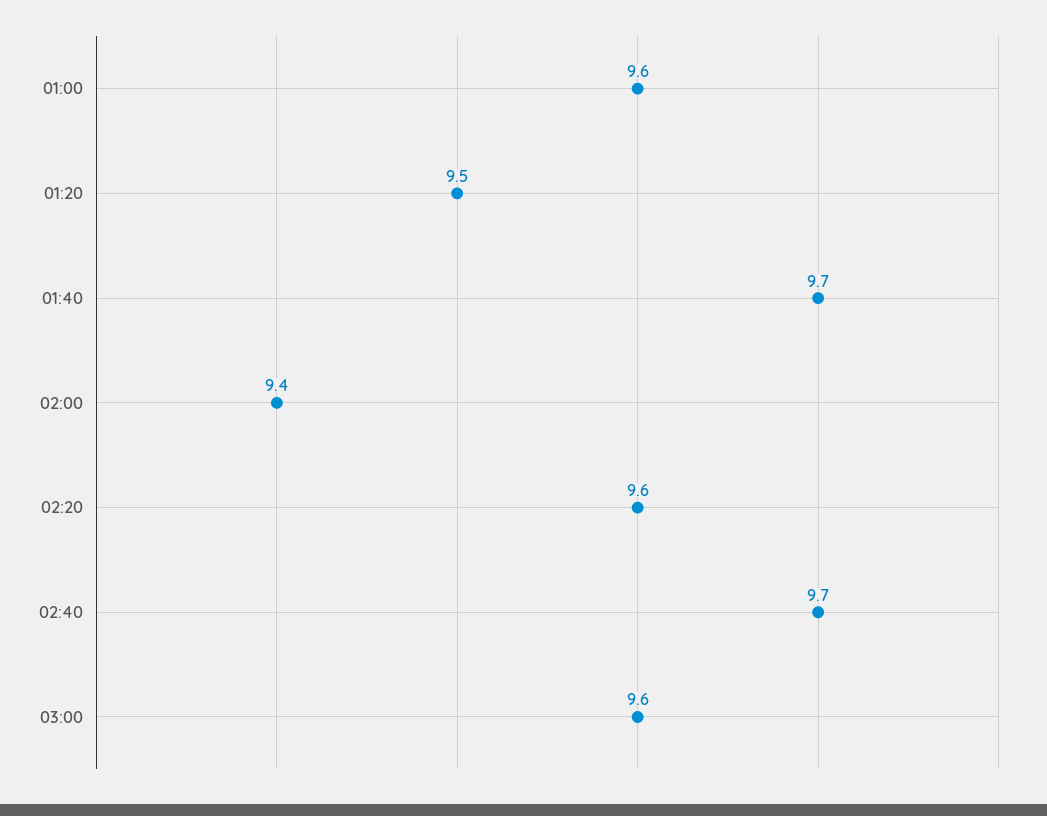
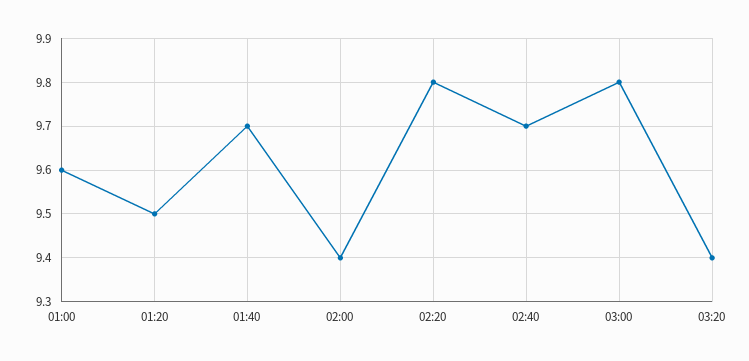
02:20: 9.6 -> 9.8
03:00: 9.6 -> 9.8
03:20: none -> 9.4

